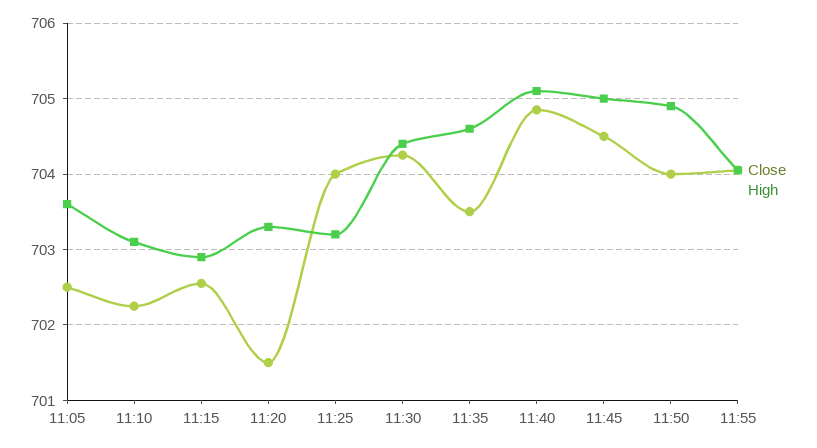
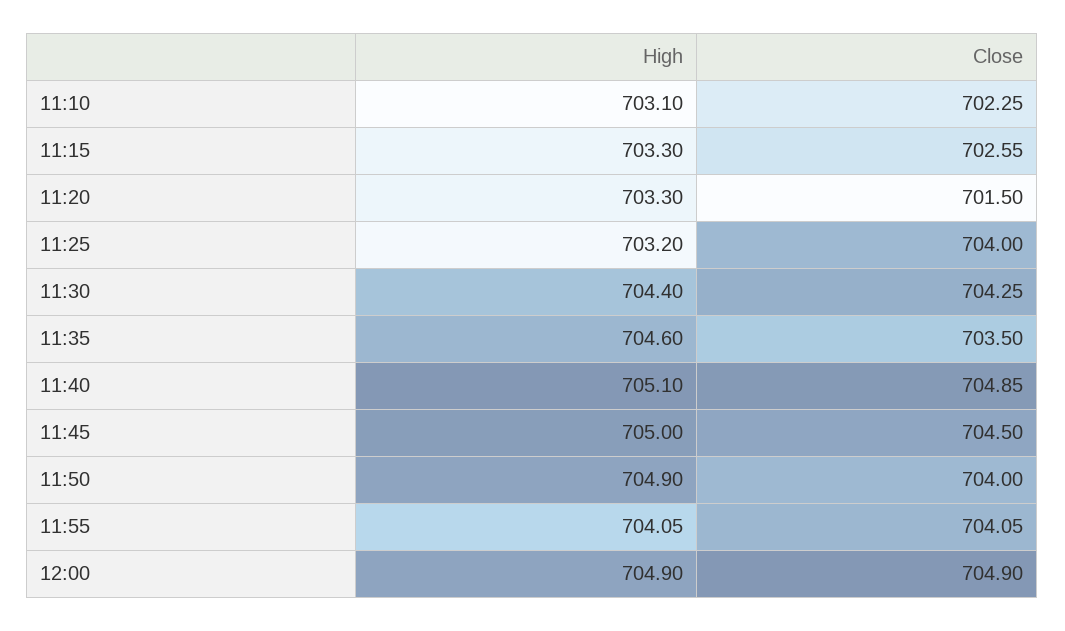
Close, 11:05: 702.5 -> none
High, 11:05: 703.6 -> none
High, 11:15: 702.9 -> 703.3
High, 12:00: none -> 704.9
Close, 12:00: none -> 704.9

